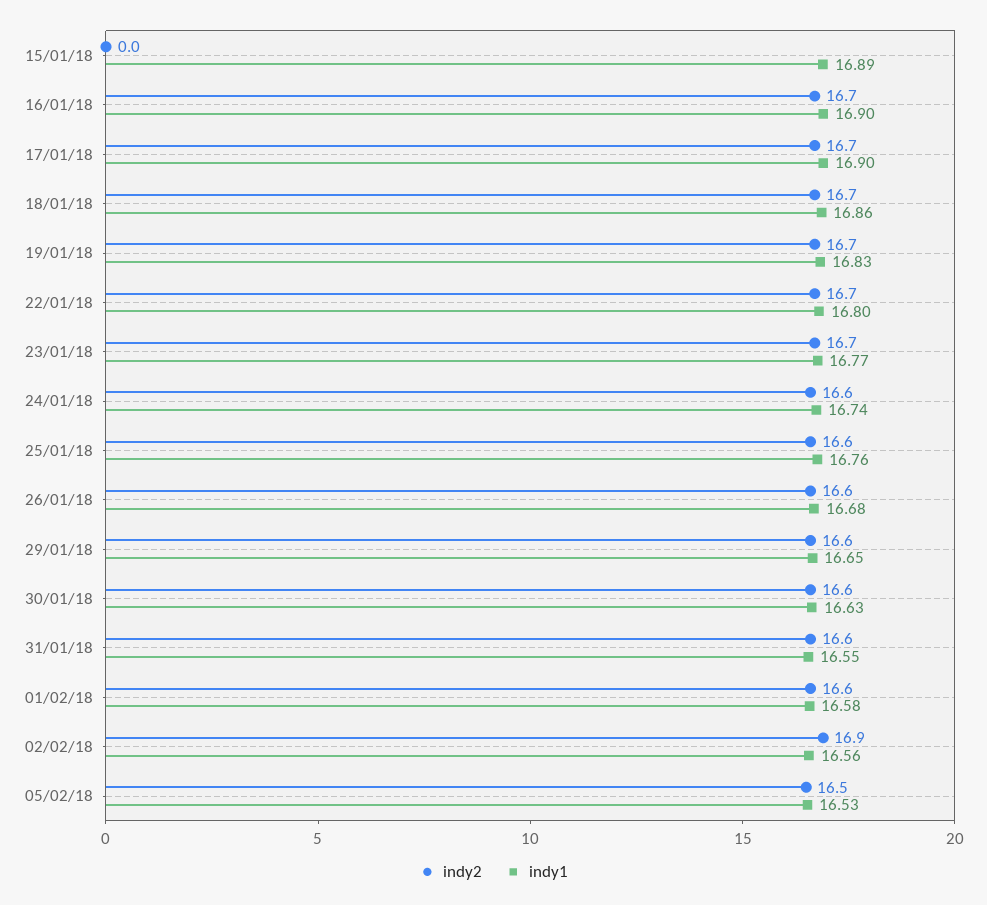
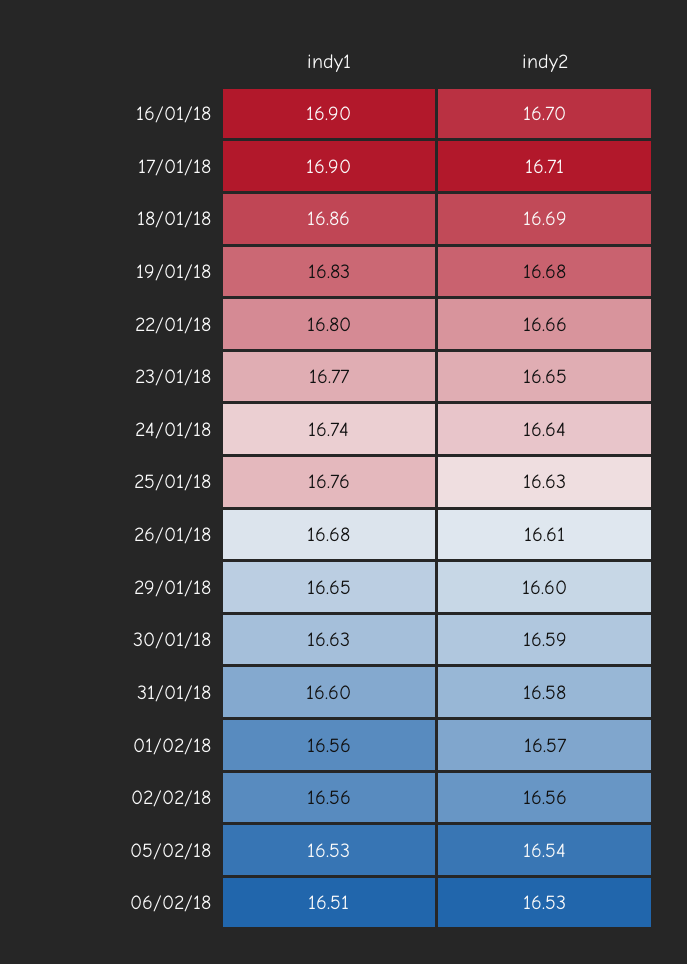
indy2, 15/01/18: 0 -> none
indy1, 15/01/18: 16.89 -> none
indy1, 31/01/18: 16.55 -> 16.6
indy1, 01/02/18: 16.58 -> 16.56
indy2, 02/02/18: 16.9 -> 16.56
indy1, 06/02/18: none -> 16.51
indy2, 06/02/18: none -> 16.53

